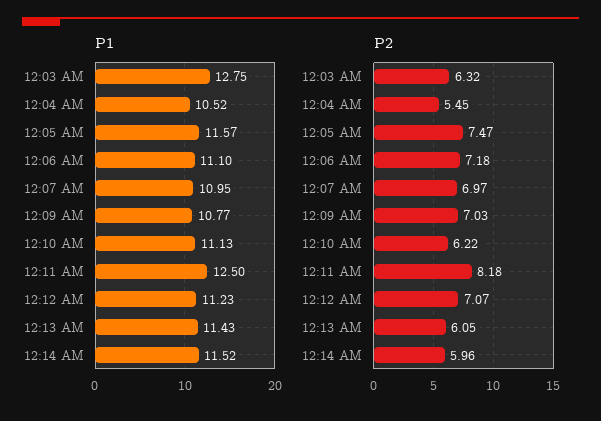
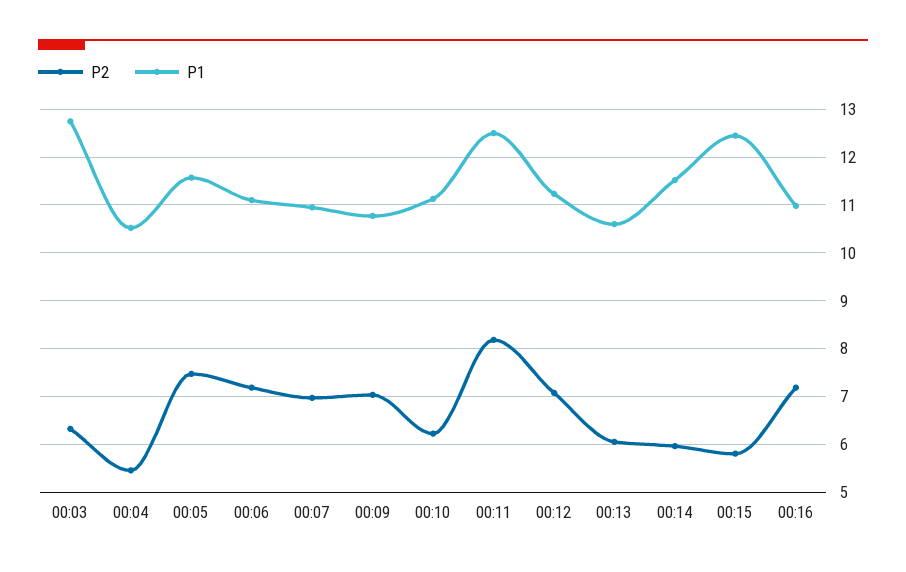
P1, 12:13 AM: 11.43 -> 10.6
P2, 00:15: none -> 5.8
P1, 00:15: none -> 12.4
P2, 00:16: none -> 7.2
P1, 00:16: none -> 11

